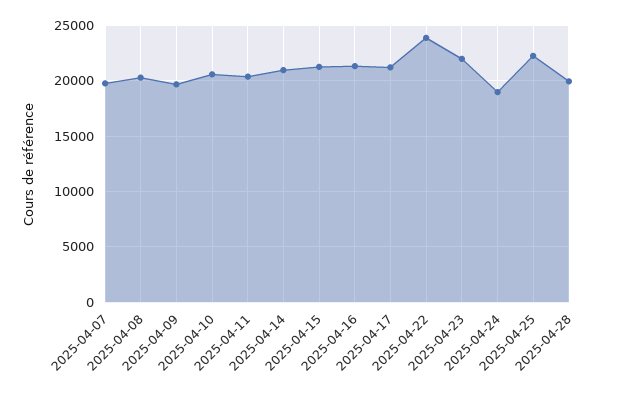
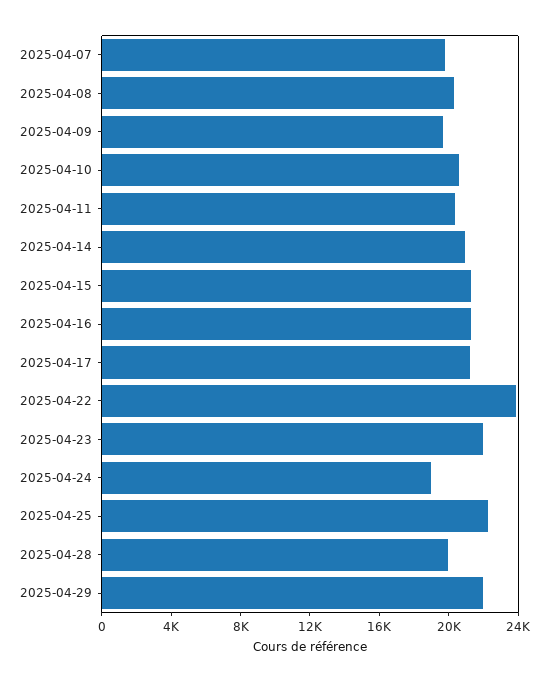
2025-04-29: none -> 22000

